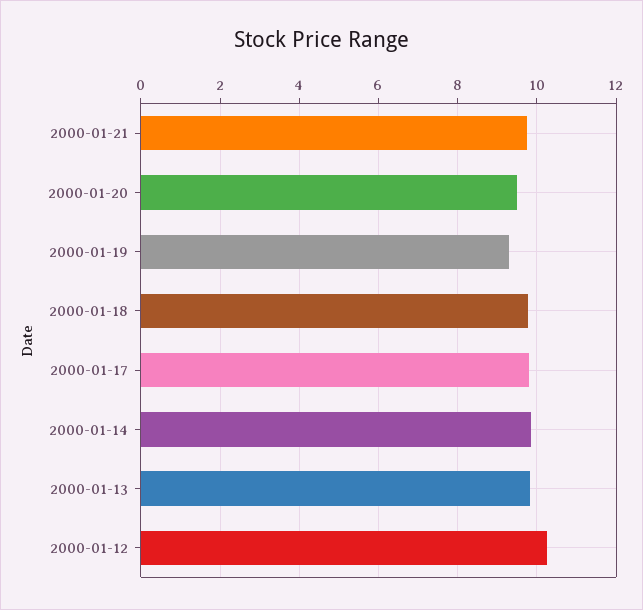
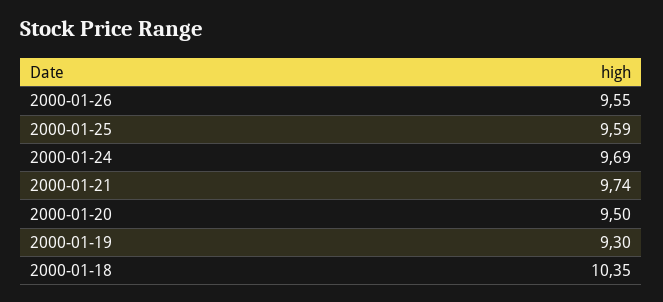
2000-01-18: 9.8 -> 10.35
2000-01-17: 9.8 -> none
2000-01-14: 9.8 -> none
2000-01-13: 9.8 -> none
2000-01-12: 10.2 -> none
2000-01-26: none -> 9.55
2000-01-25: none -> 9.59
2000-01-24: none -> 9.69

